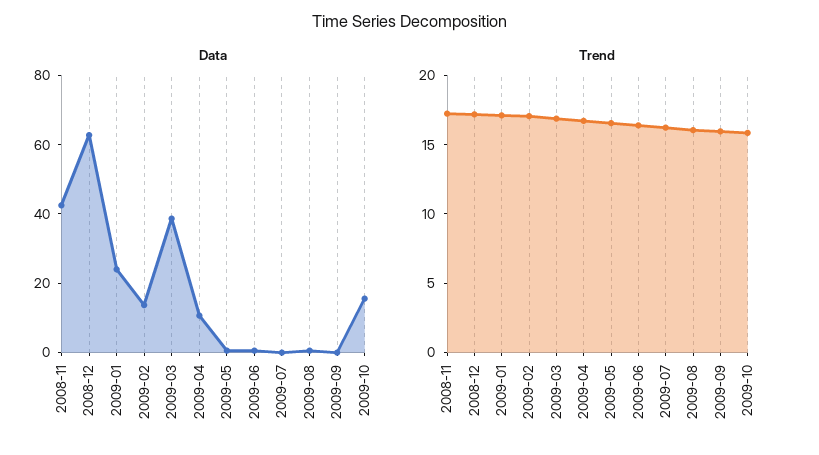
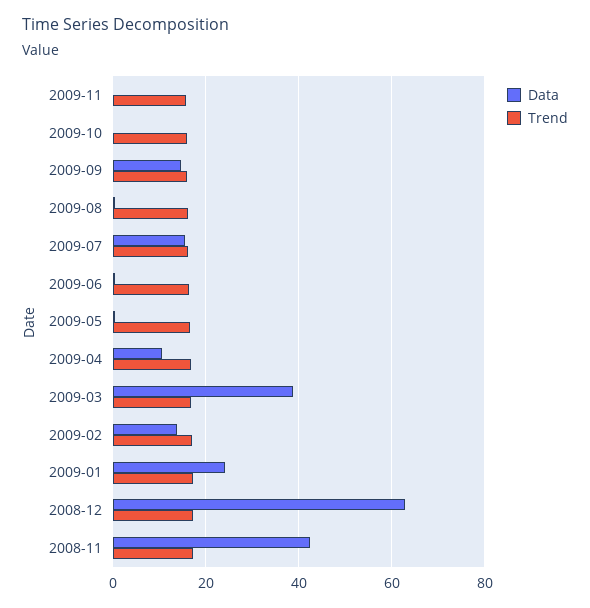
Data, 2009-07: 0 -> 16
Data, 2009-09: 0 -> 14
Data, 2009-10: 15 -> 0
Data, 2009-11: none -> 0
Trend, 2009-11: none -> 16

